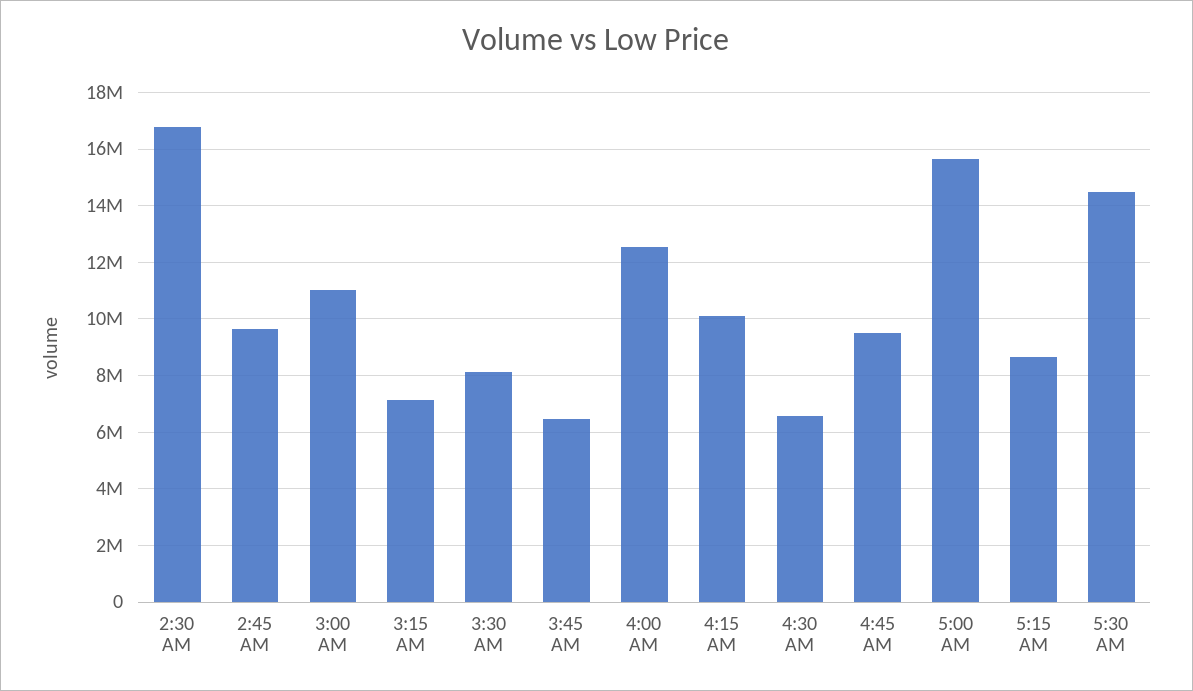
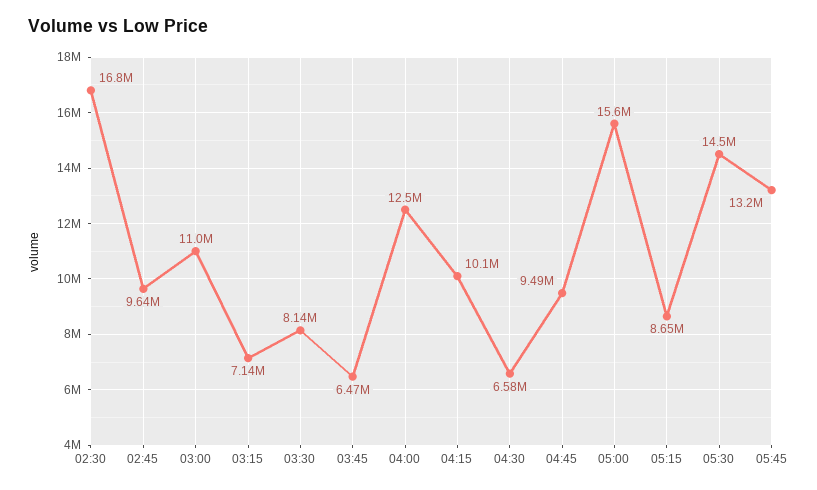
05:45: none -> 13200000

